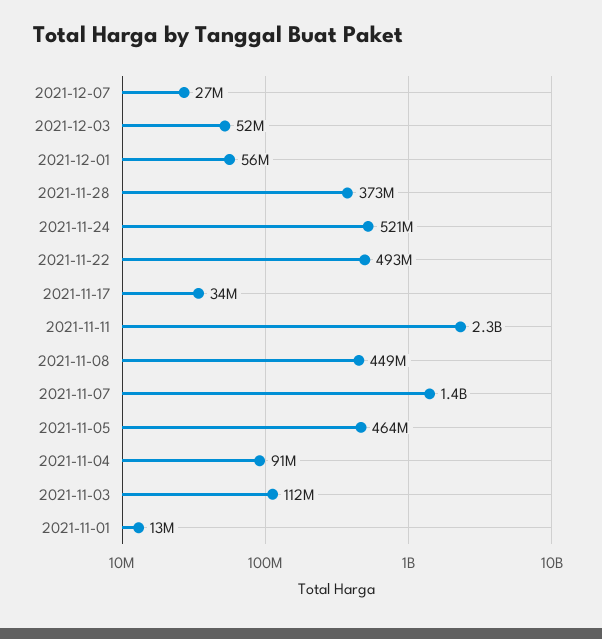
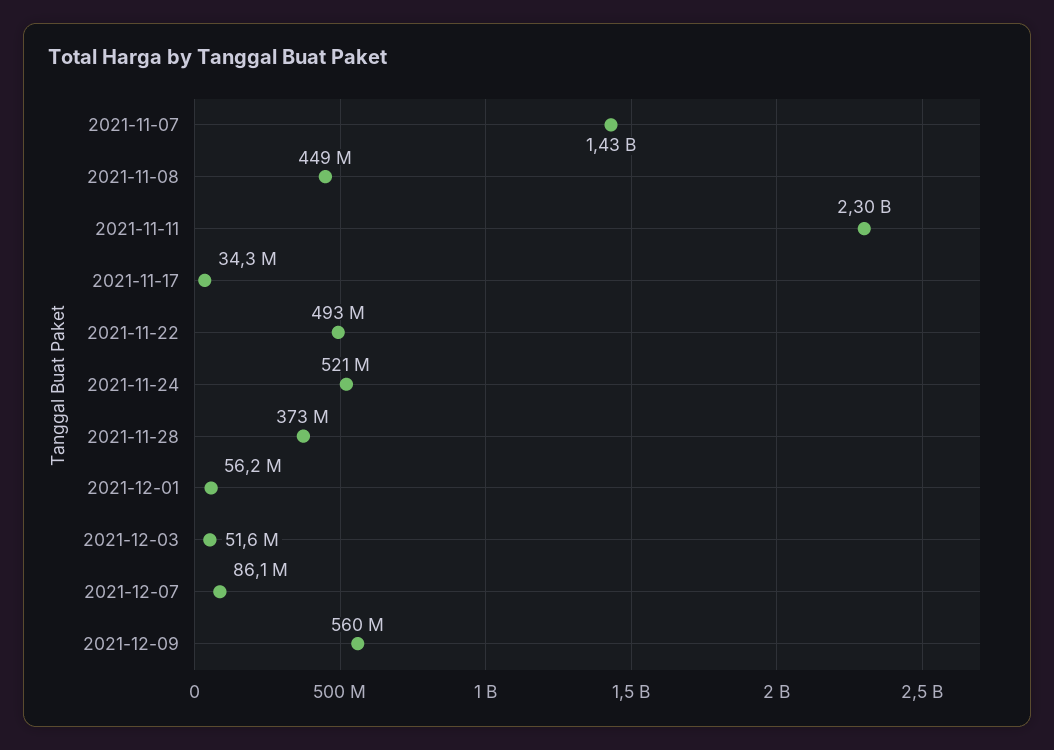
2021-12-07: 27000000 -> 86100000
2021-11-05: 464000000 -> none
2021-11-04: 91000000 -> none
2021-11-03: 112000000 -> none
2021-11-01: 13000000 -> none
2021-12-09: none -> 560000000

